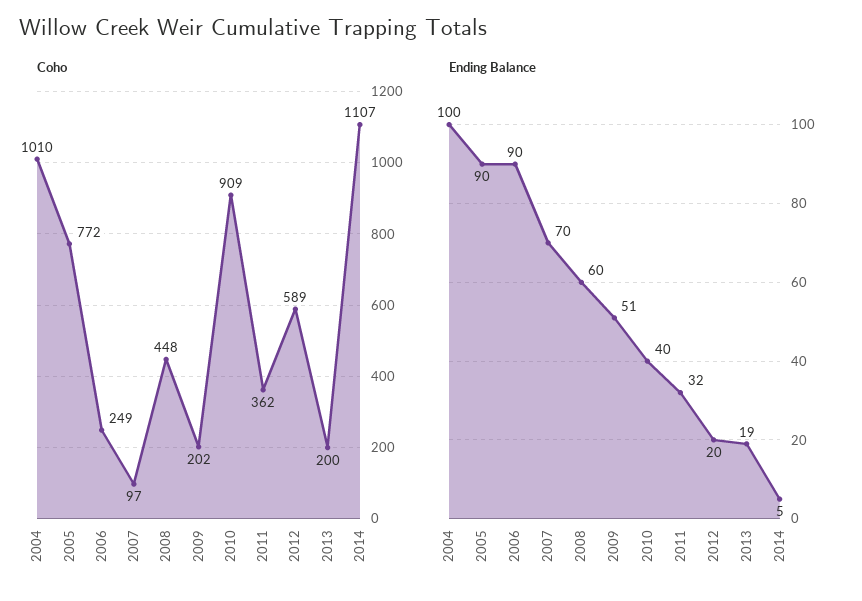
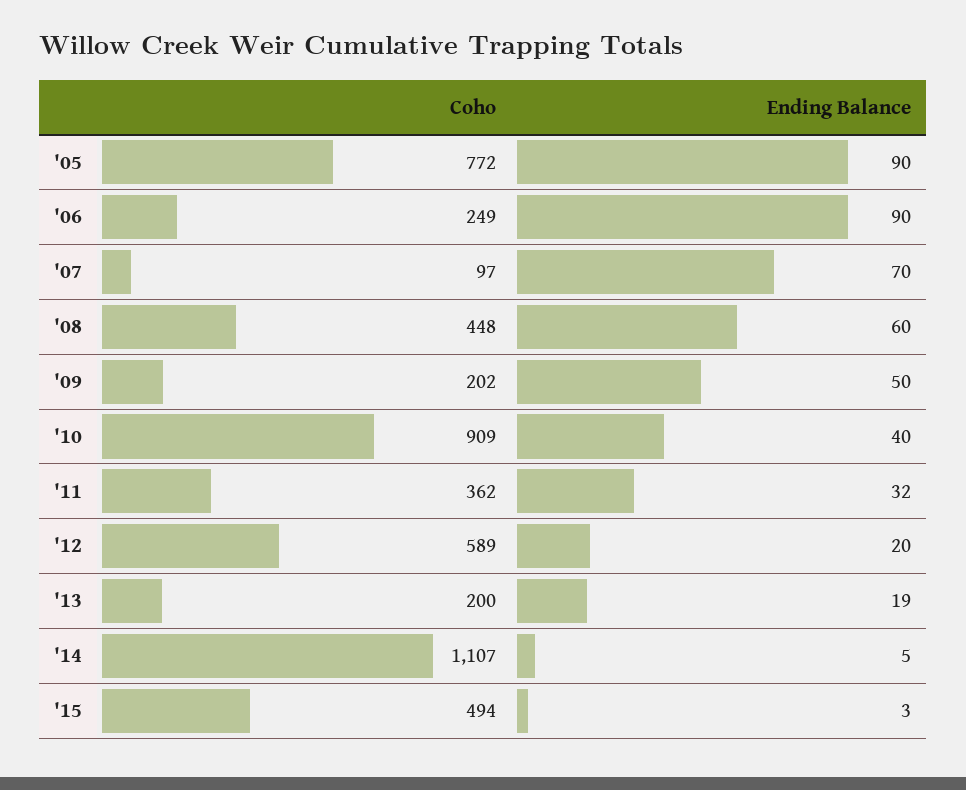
Coho, 2004: 1010 -> none
Ending Balance, 2004: 100 -> none
Ending Balance, 2009: 51 -> 50
Coho, '15: none -> 494
Ending Balance, '15: none -> 3

